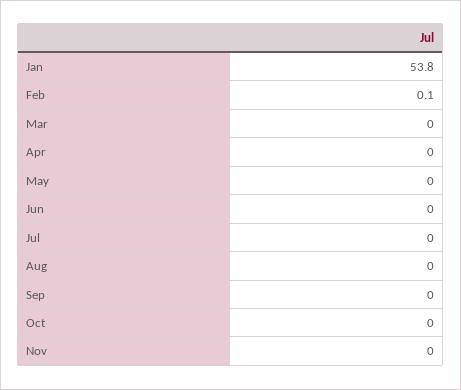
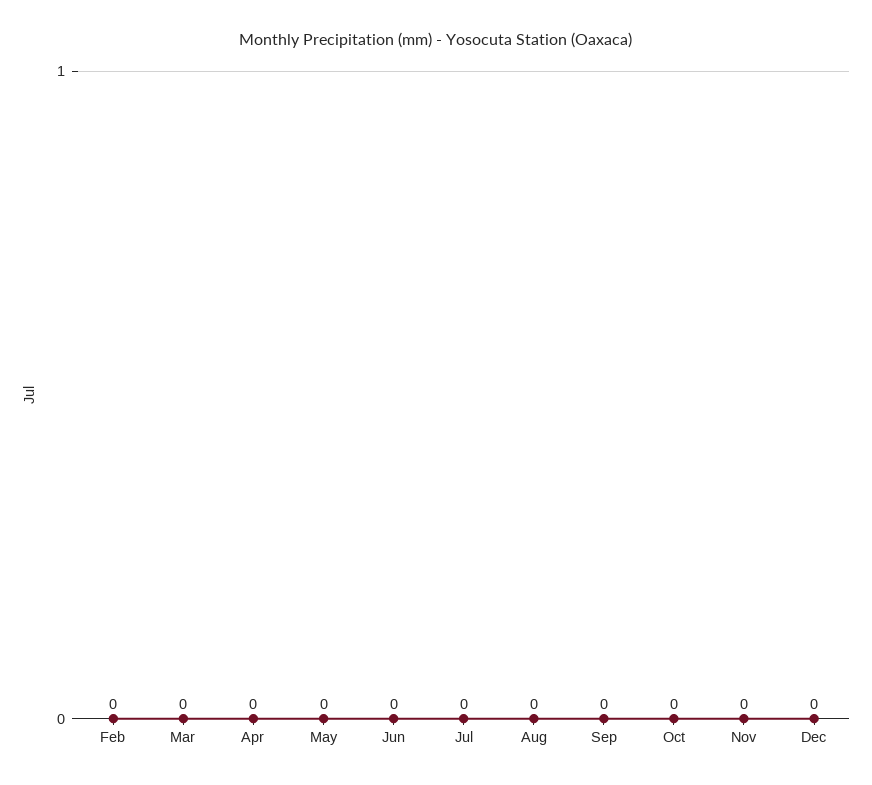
Jan: 53.8 -> none
Feb: 0.1 -> 0
Dec: none -> 0

